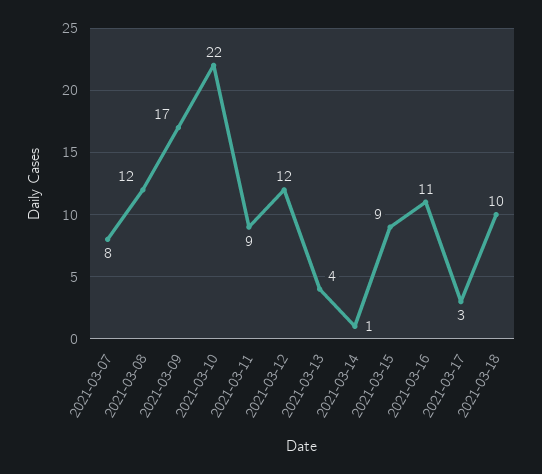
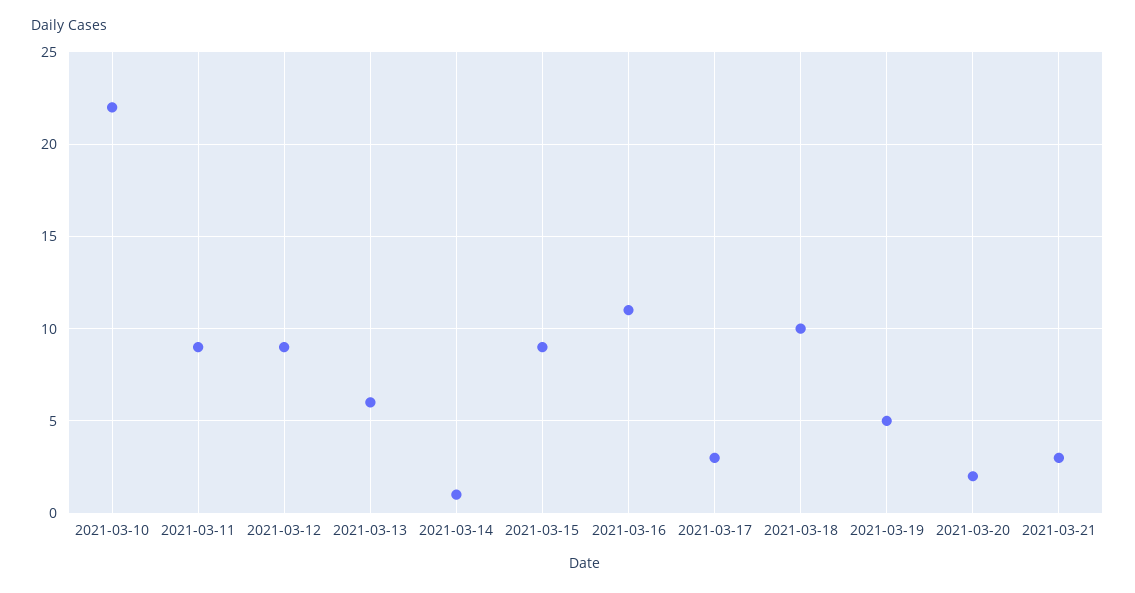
2021-03-07: 8 -> none
2021-03-08: 12 -> none
2021-03-09: 17 -> none
2021-03-12: 12 -> 9
2021-03-13: 4 -> 6
2021-03-19: none -> 5
2021-03-20: none -> 2
2021-03-21: none -> 3

